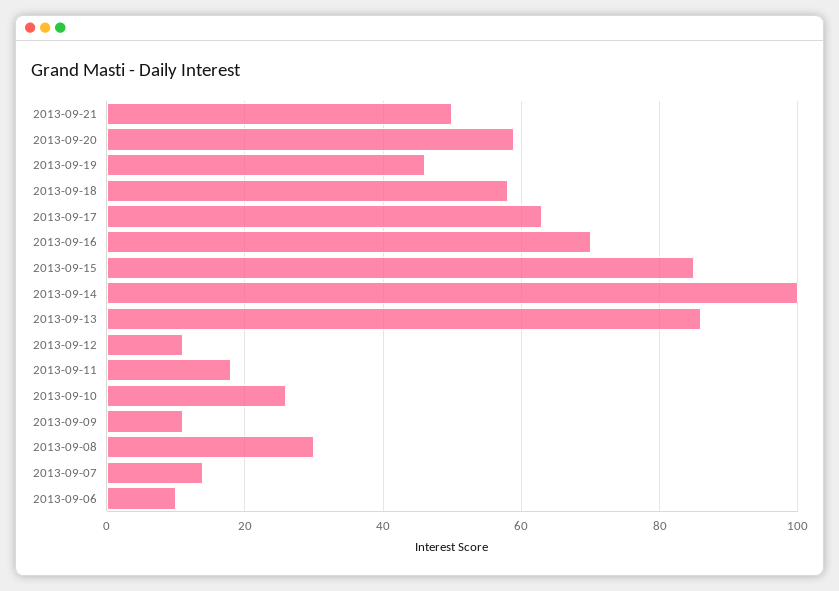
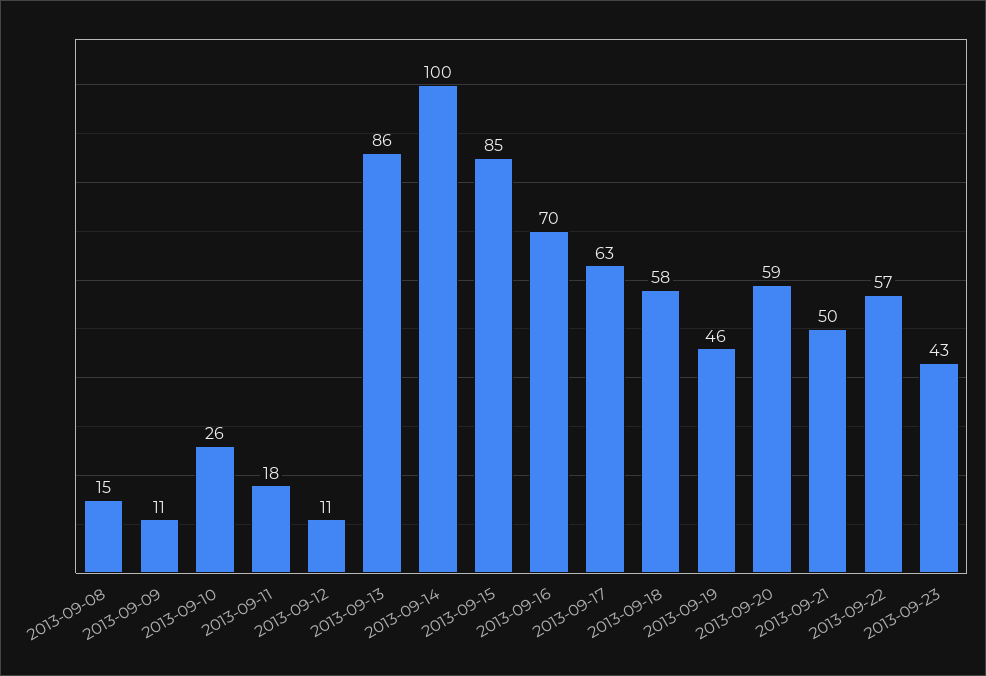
2013-09-08: 30 -> 15
2013-09-07: 15 -> none
2013-09-06: 10 -> none
2013-09-22: none -> 57
2013-09-23: none -> 43

